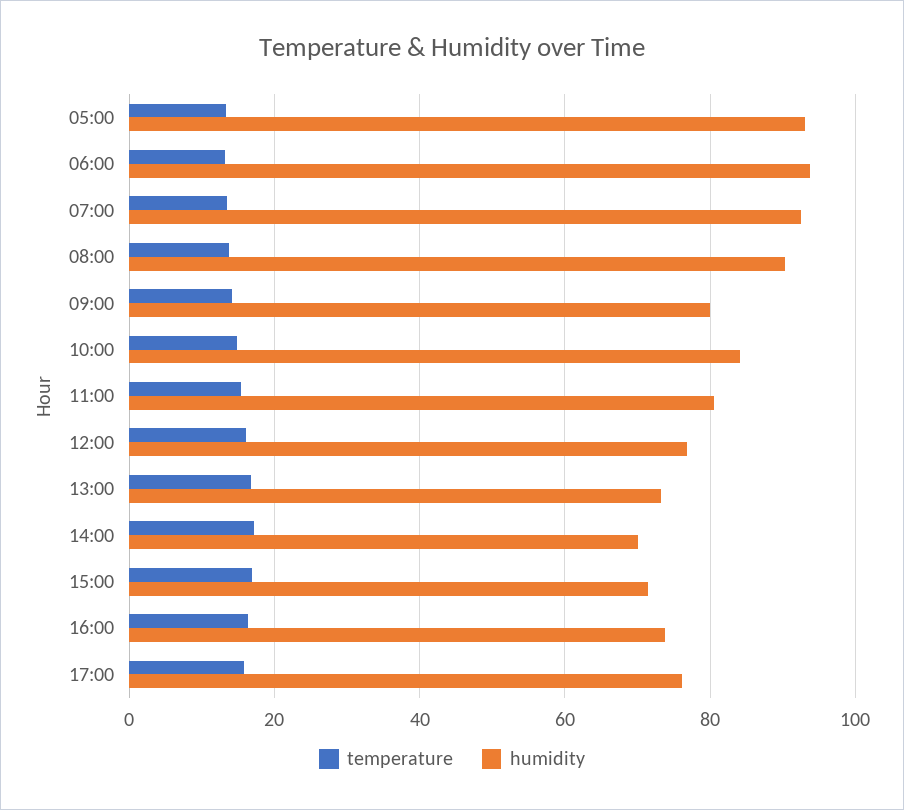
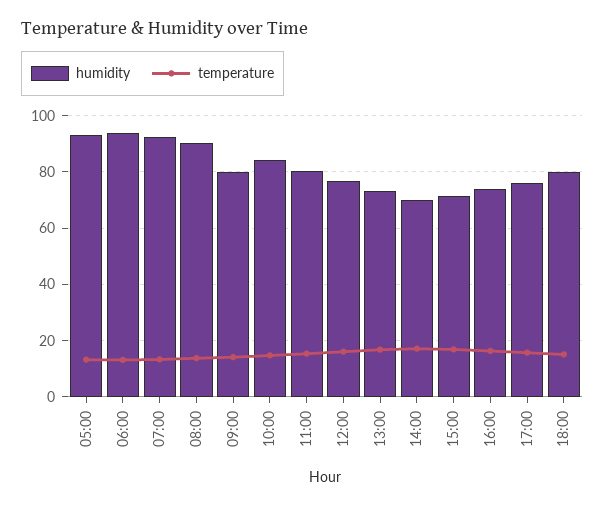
humidity, 18:00: none -> 80
temperature, 18:00: none -> 15

